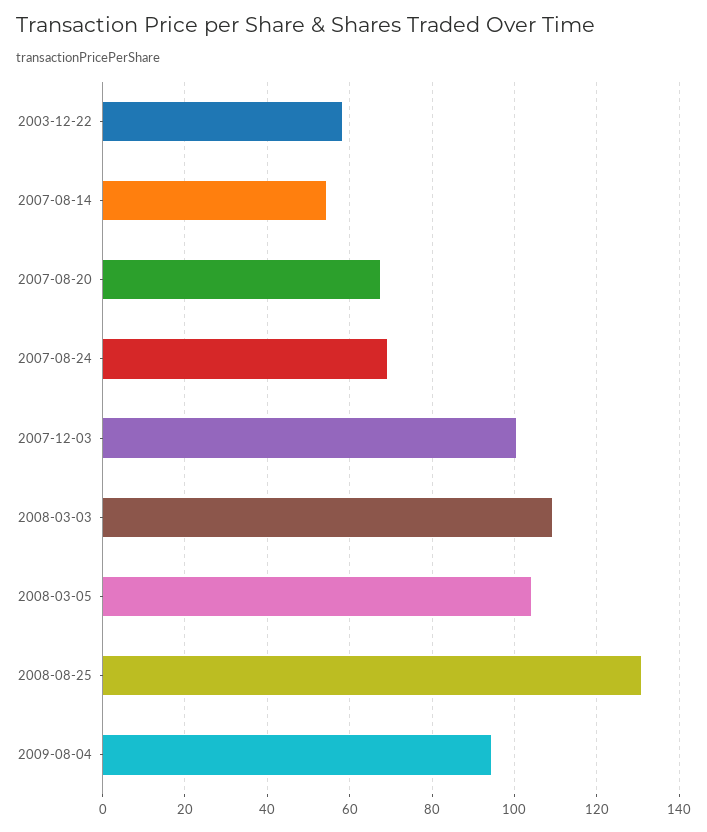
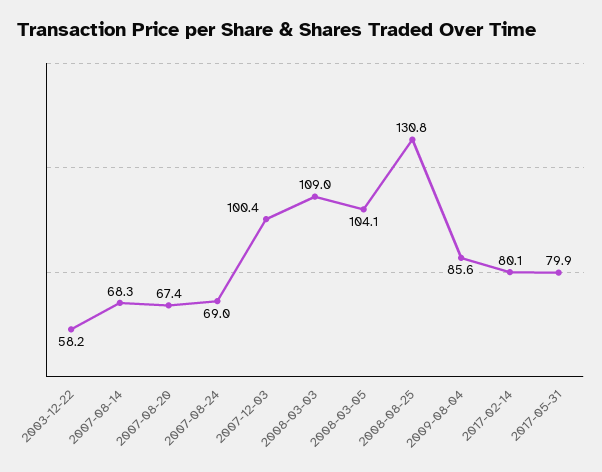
2007-08-14: 54 -> 68.3
2009-08-04: 94 -> 85.6
2017-02-14: none -> 80.1
2017-05-31: none -> 79.9

